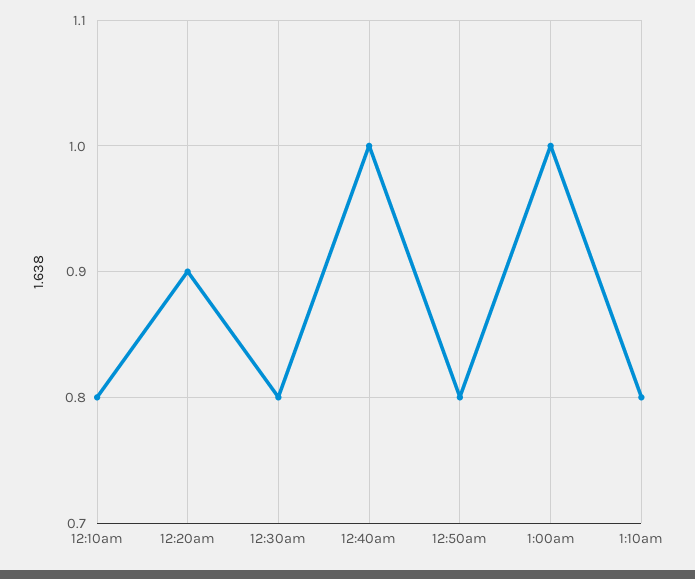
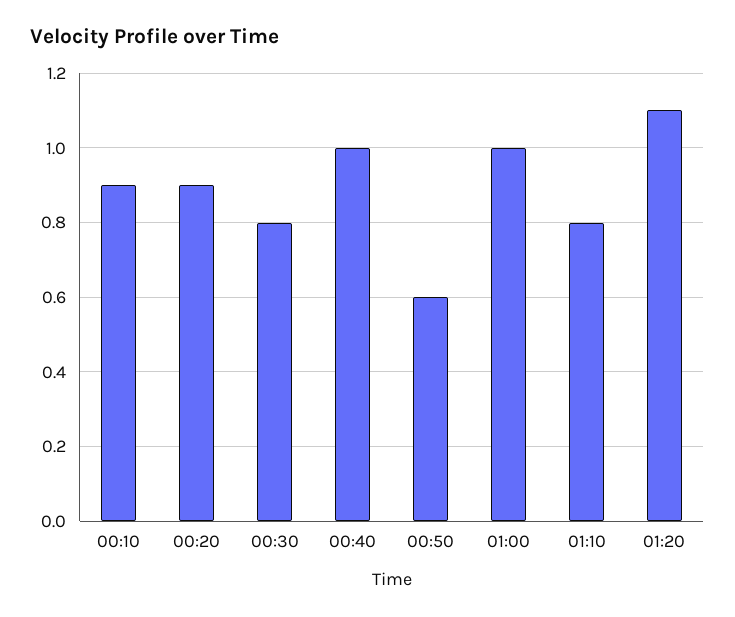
12:10am: 0.8 -> 0.9
12:50am: 0.8 -> 0.6
01:20: none -> 1.1

